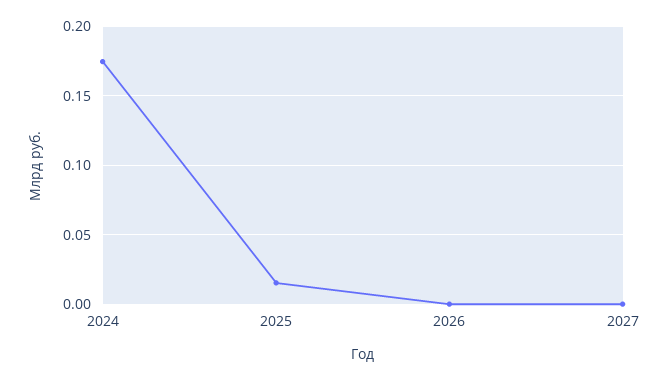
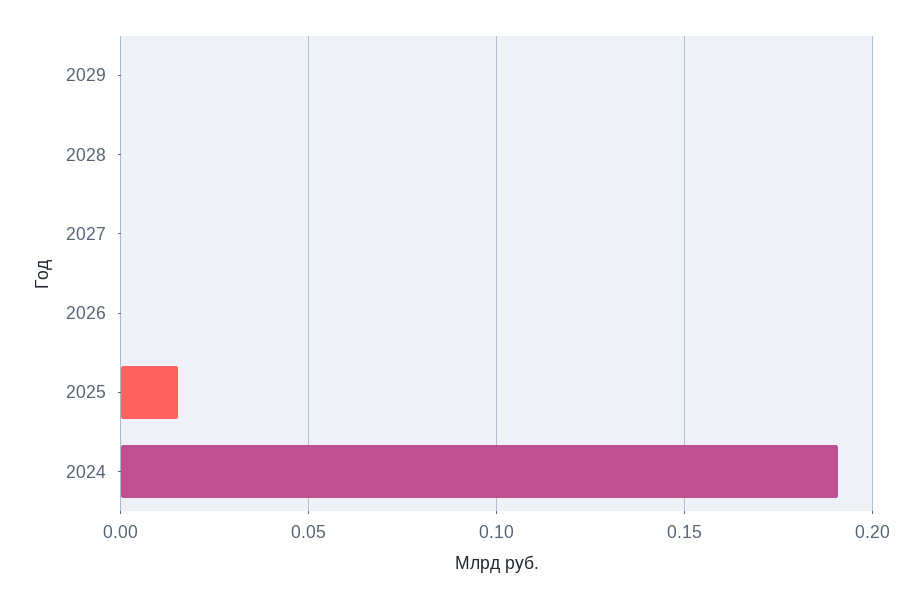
2024: 0.175 -> 0.19
2029: none -> 0
2028: none -> 0

